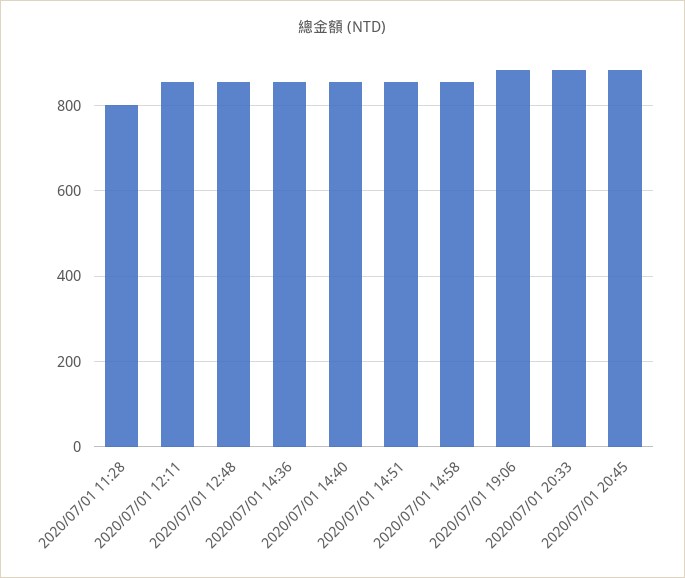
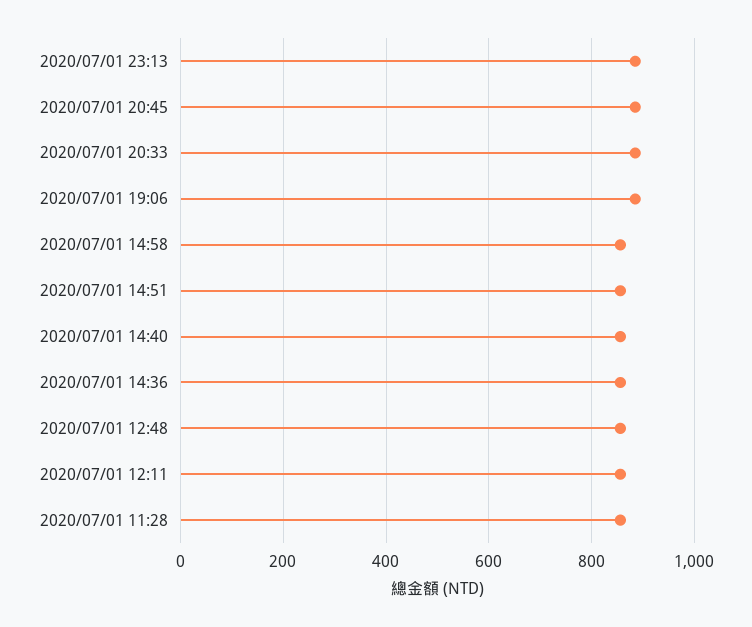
2020/07/01 11:28: 800 -> 860
2020/07/01 23:13: none -> 880

